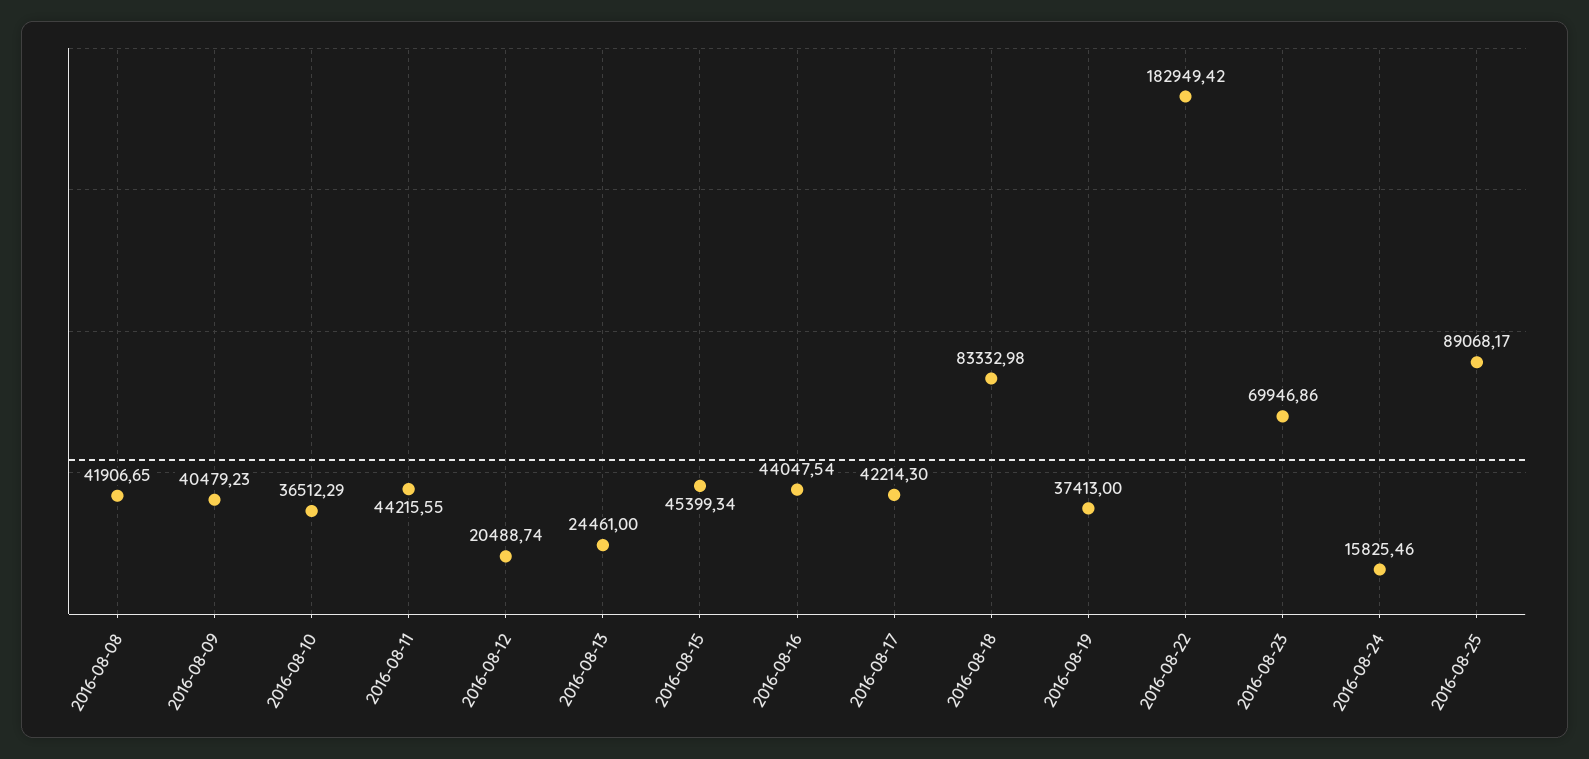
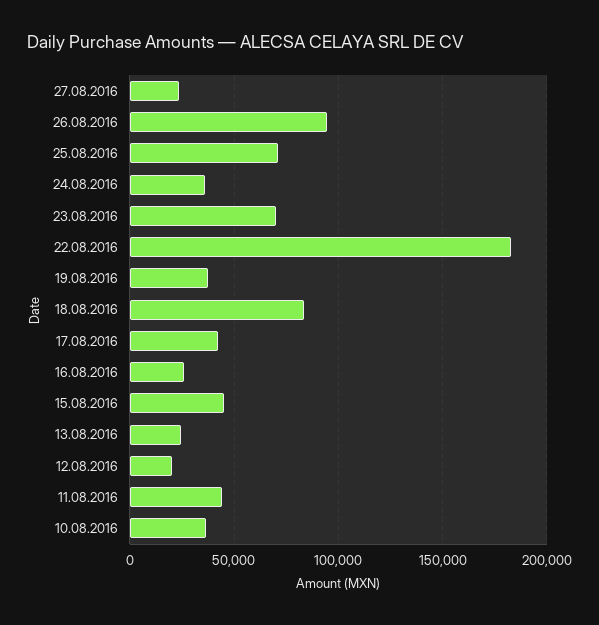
2016-08-08: 41906.65 -> none
2016-08-09: 40479.23 -> none
2016-08-16: 44047.54 -> 25000
2016-08-24: 15825.46 -> 35000
2016-08-25: 89068.17 -> 70000
27.08.2016: none -> 25000
26.08.2016: none -> 95000

